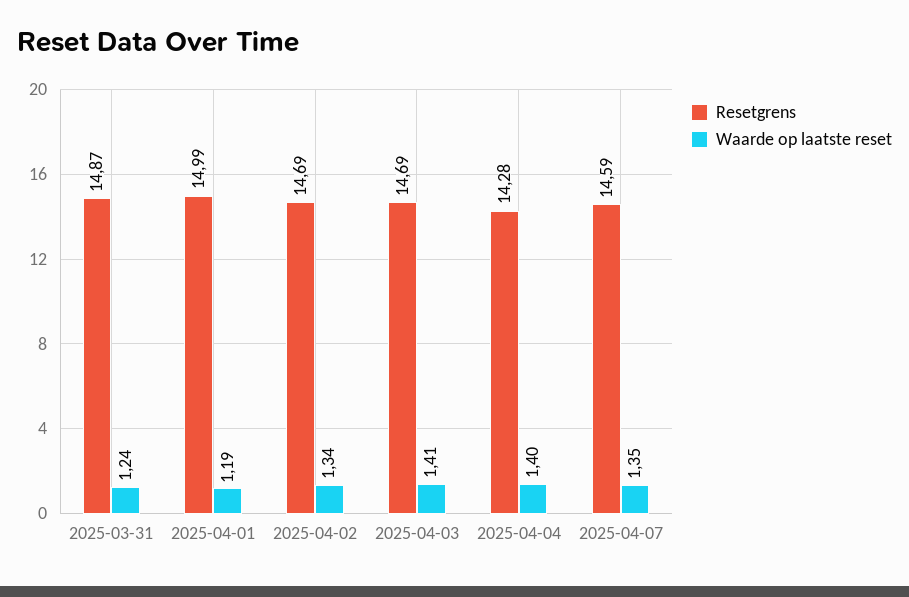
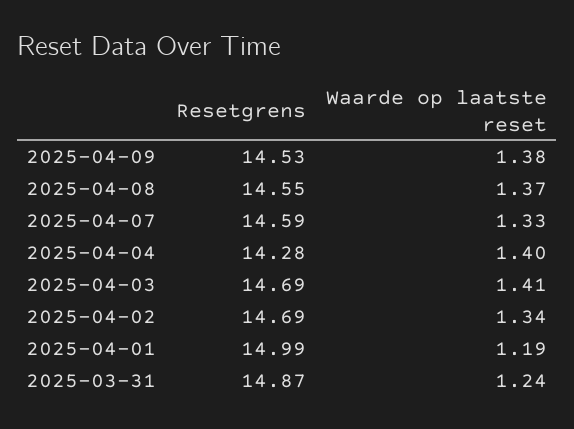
Waarde op laatste reset, 2025-04-07: 1.35 -> 1.33
Resetgrens, 2025-04-09: none -> 14.53
Waarde op laatste reset, 2025-04-09: none -> 1.38
Resetgrens, 2025-04-08: none -> 14.55
Waarde op laatste reset, 2025-04-08: none -> 1.37

